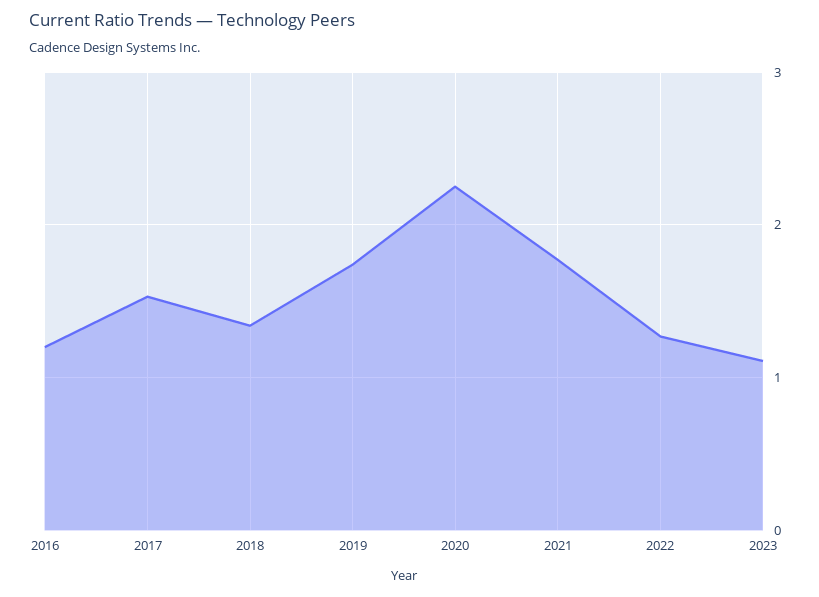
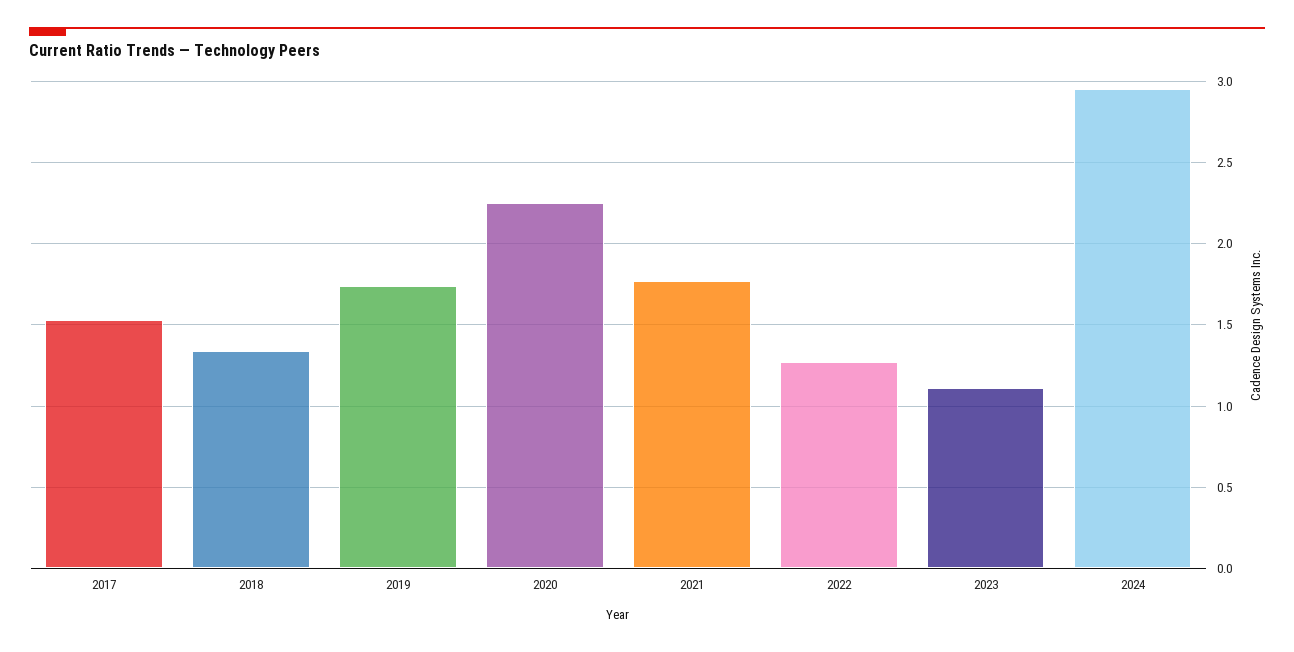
2016: 1.2 -> none
2024: none -> 2.95

